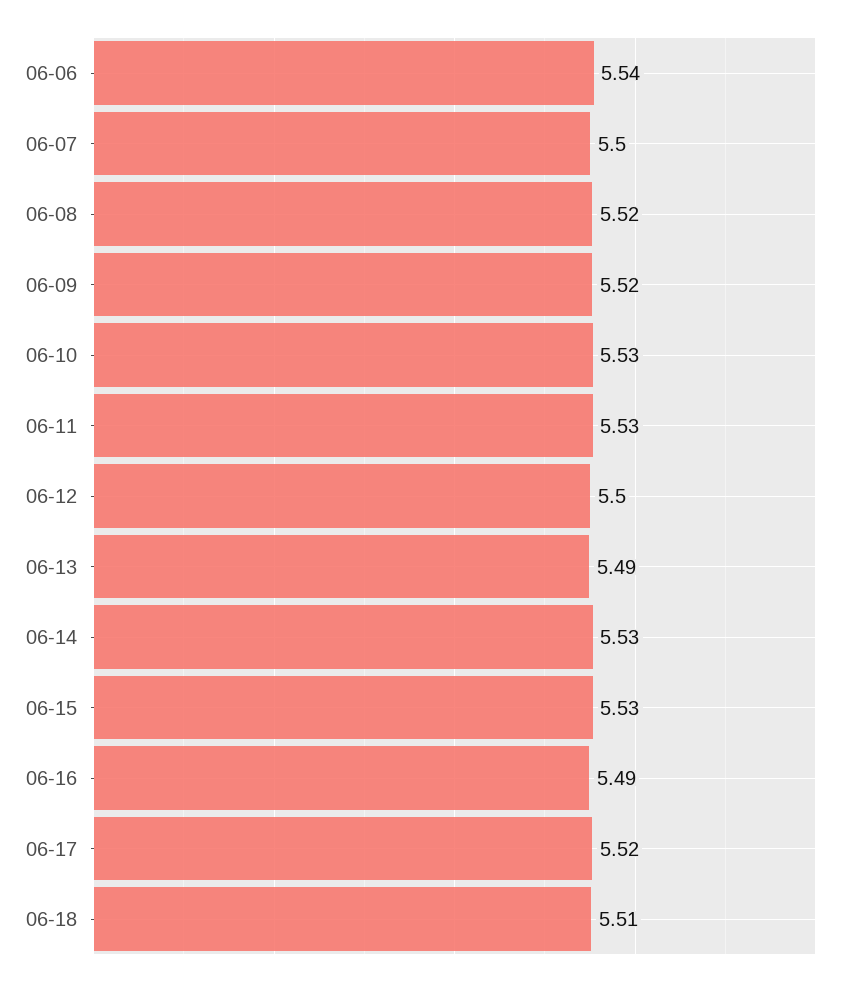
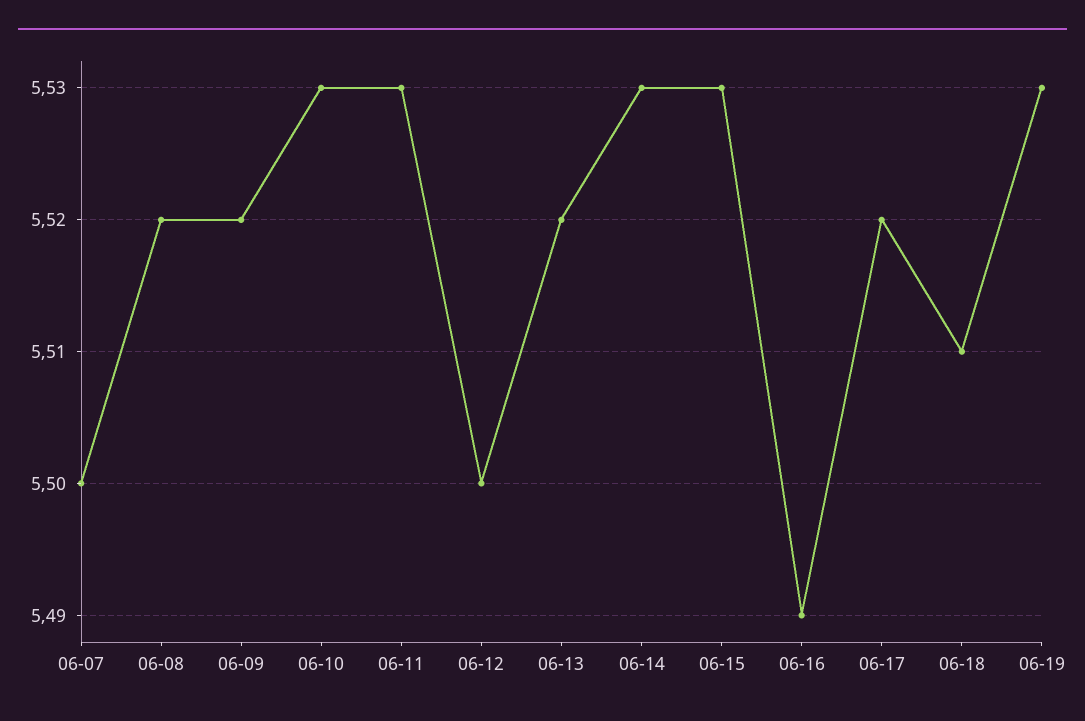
06-06: 5.54 -> none
06-13: 5.49 -> 5.52
06-19: none -> 5.53

